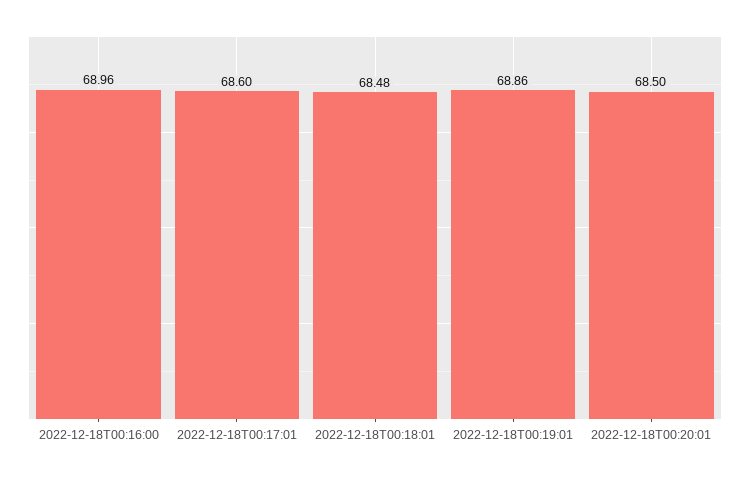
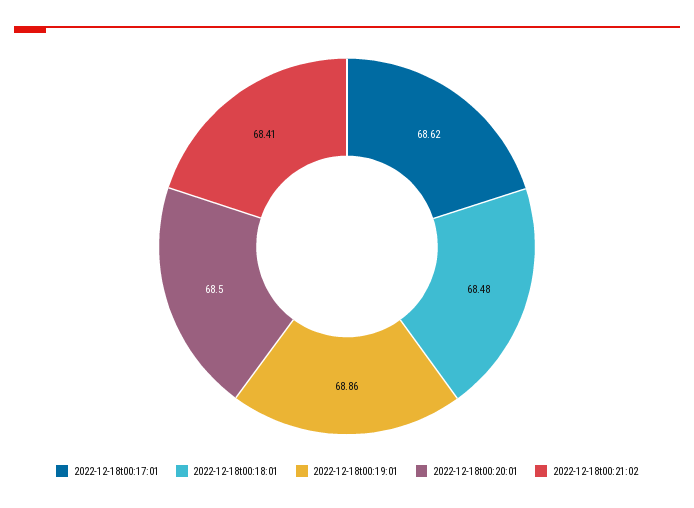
2022-12-18T00:16:00: 68.96 -> none
2022-12-18T00:17:01: 68.6 -> 68.62
2022-12-18t00:21:02: none -> 68.41

